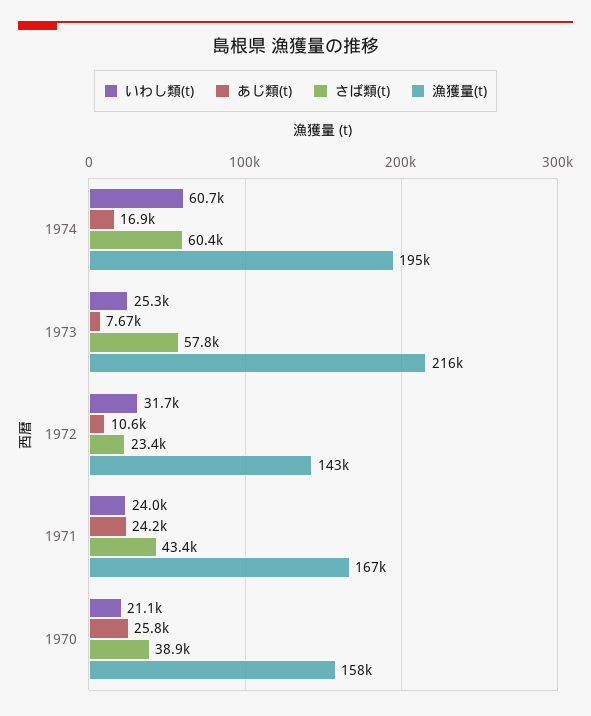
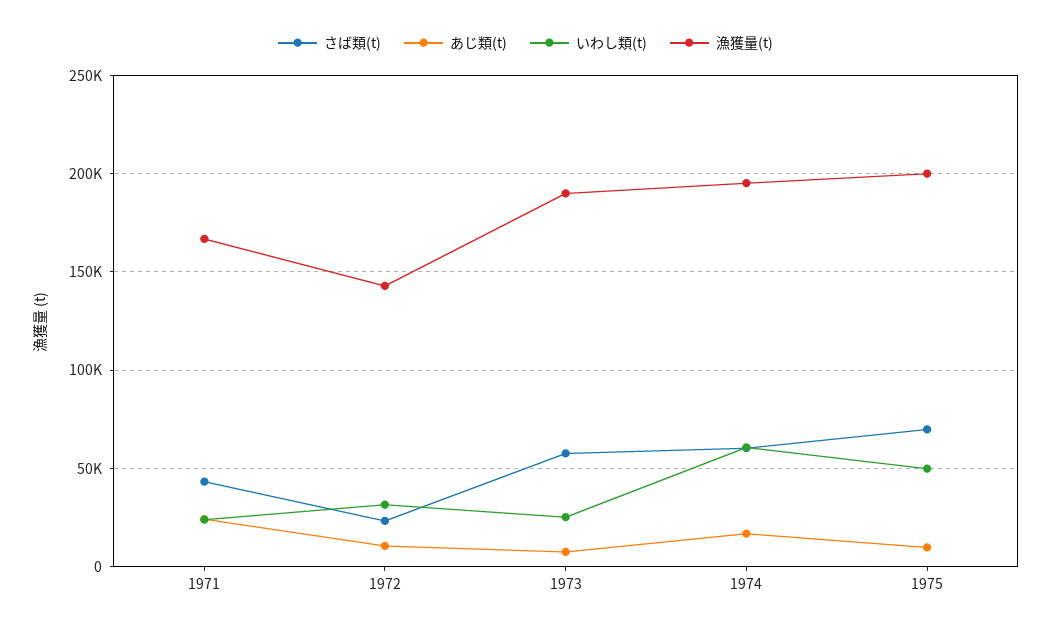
漁獲量(t), 1973: 216000 -> 190000
いわし類(t), 1970: 21100 -> none
あじ類(t), 1970: 25800 -> none
さば類(t), 1970: 38900 -> none
漁獲量(t), 1970: 158000 -> none
さば類(t), 1975: none -> 70000
あじ類(t), 1975: none -> 10000
いわし類(t), 1975: none -> 50000
漁獲量(t), 1975: none -> 200000

